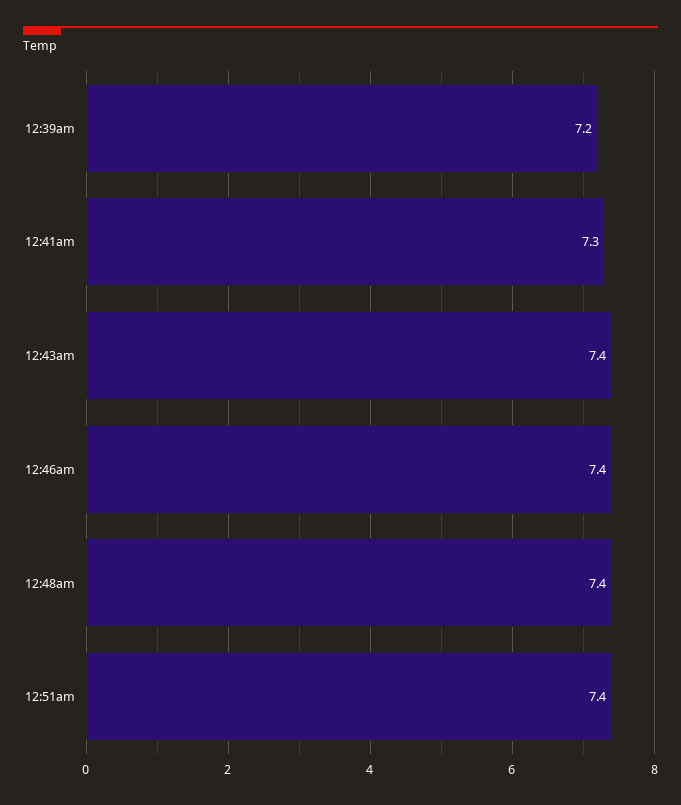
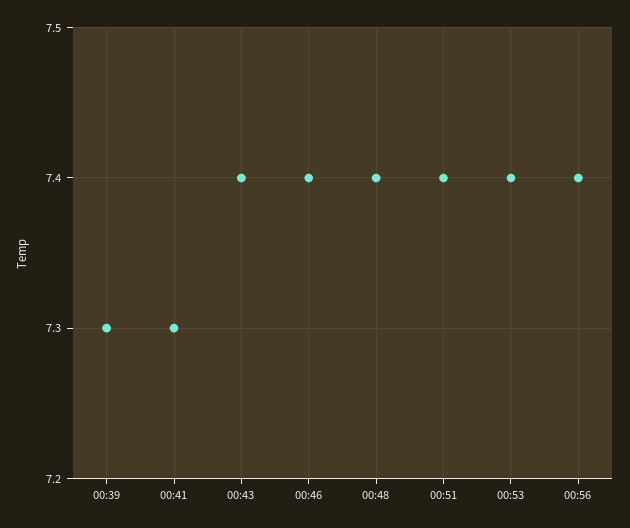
12:39am: 7.2 -> 7.3
00:53: none -> 7.4
00:56: none -> 7.4

